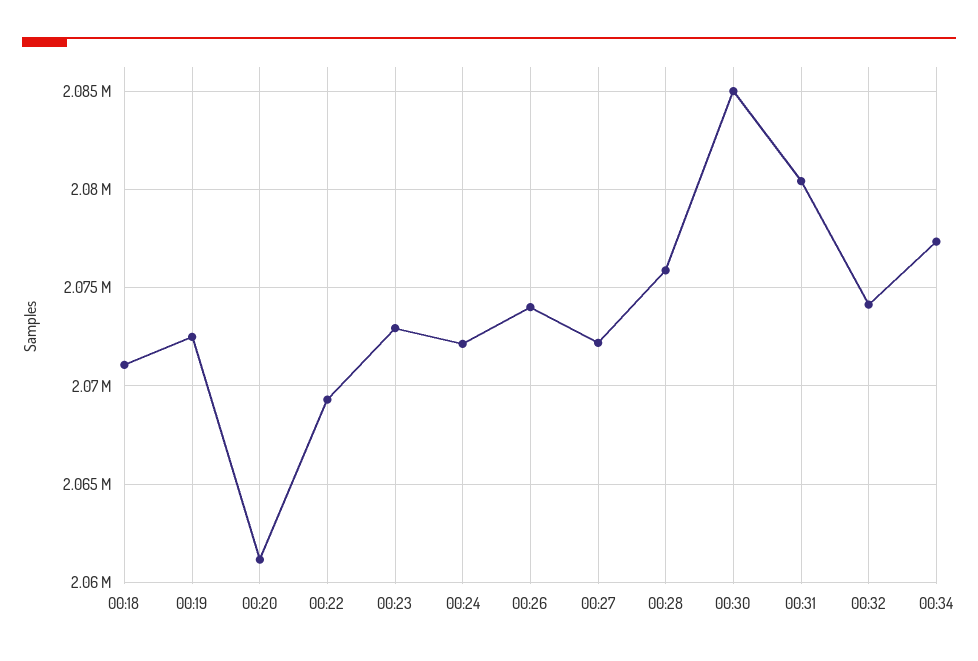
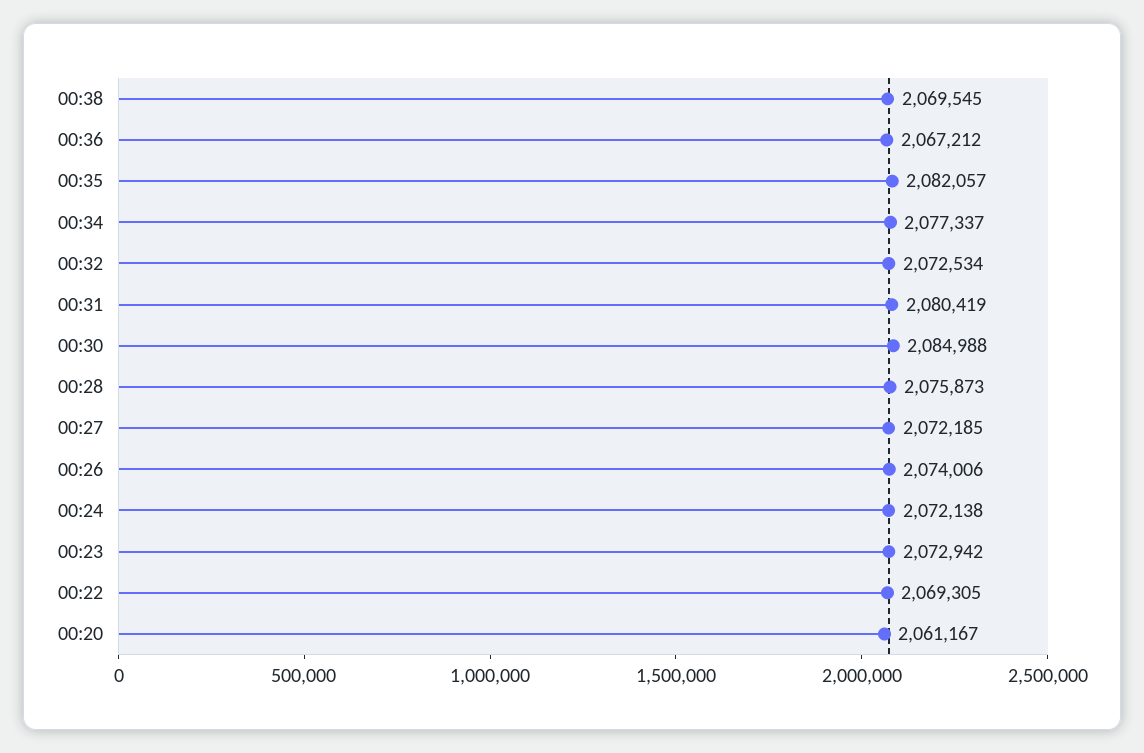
00:18: 2071000 -> none
00:19: 2072500 -> none
00:32: 2074000 -> 2072534
00:38: none -> 2069545
00:36: none -> 2067212
00:35: none -> 2082057

